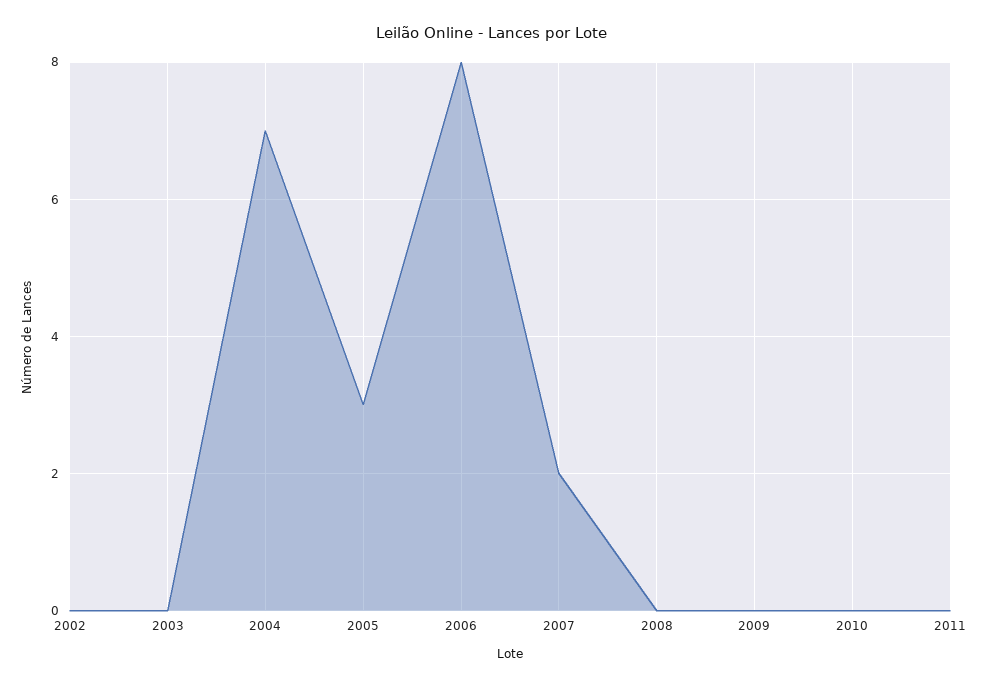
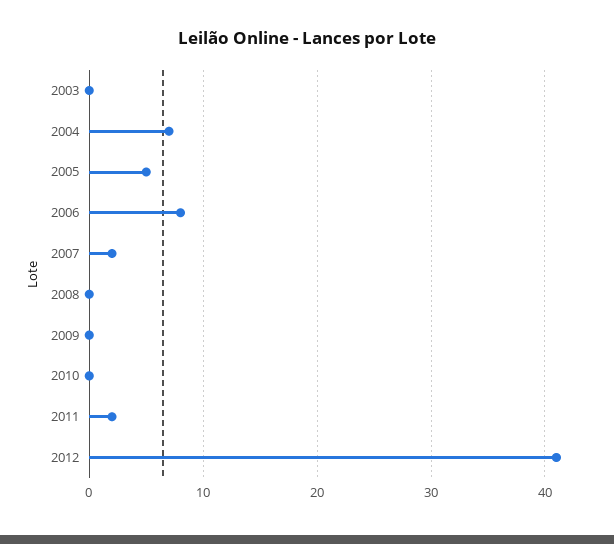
2002: 0 -> none
2005: 3 -> 5
2011: 0 -> 2
2012: none -> 41

